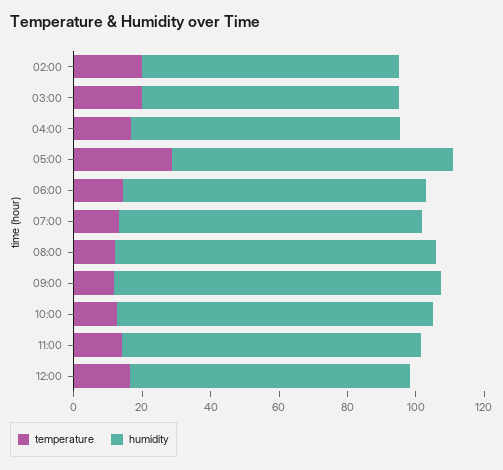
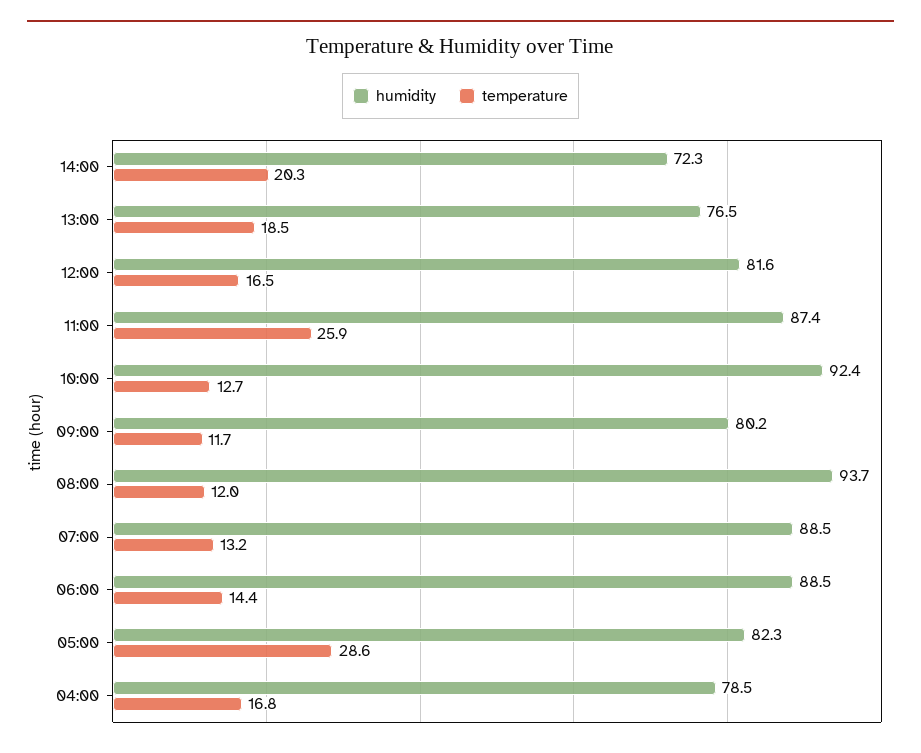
temperature, 02:00: 20 -> none
humidity, 02:00: 75 -> none
temperature, 03:00: 20 -> none
humidity, 03:00: 75 -> none
humidity, 09:00: 95 -> 80.2
temperature, 11:00: 15 -> 25.9
humidity, 14:00: none -> 72.3
temperature, 14:00: none -> 20.3
humidity, 13:00: none -> 76.5
temperature, 13:00: none -> 18.5

